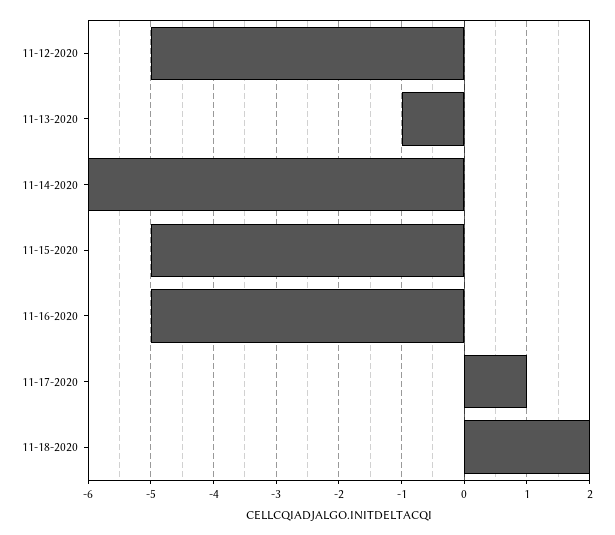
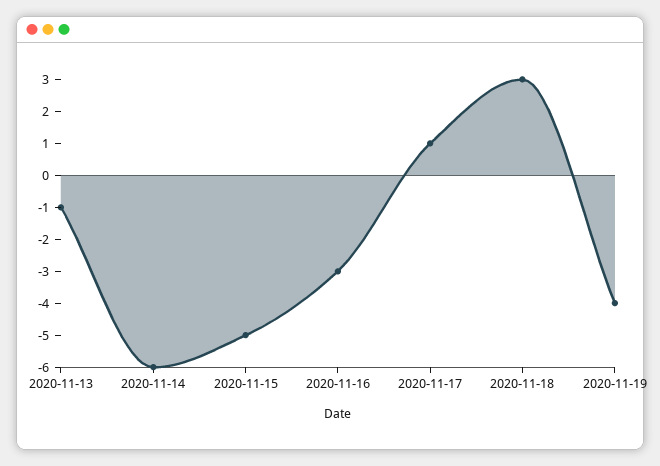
11-12-2020: -5 -> none
11-16-2020: -5 -> -3
11-18-2020: 2 -> 3
2020-11-19: none -> -4

